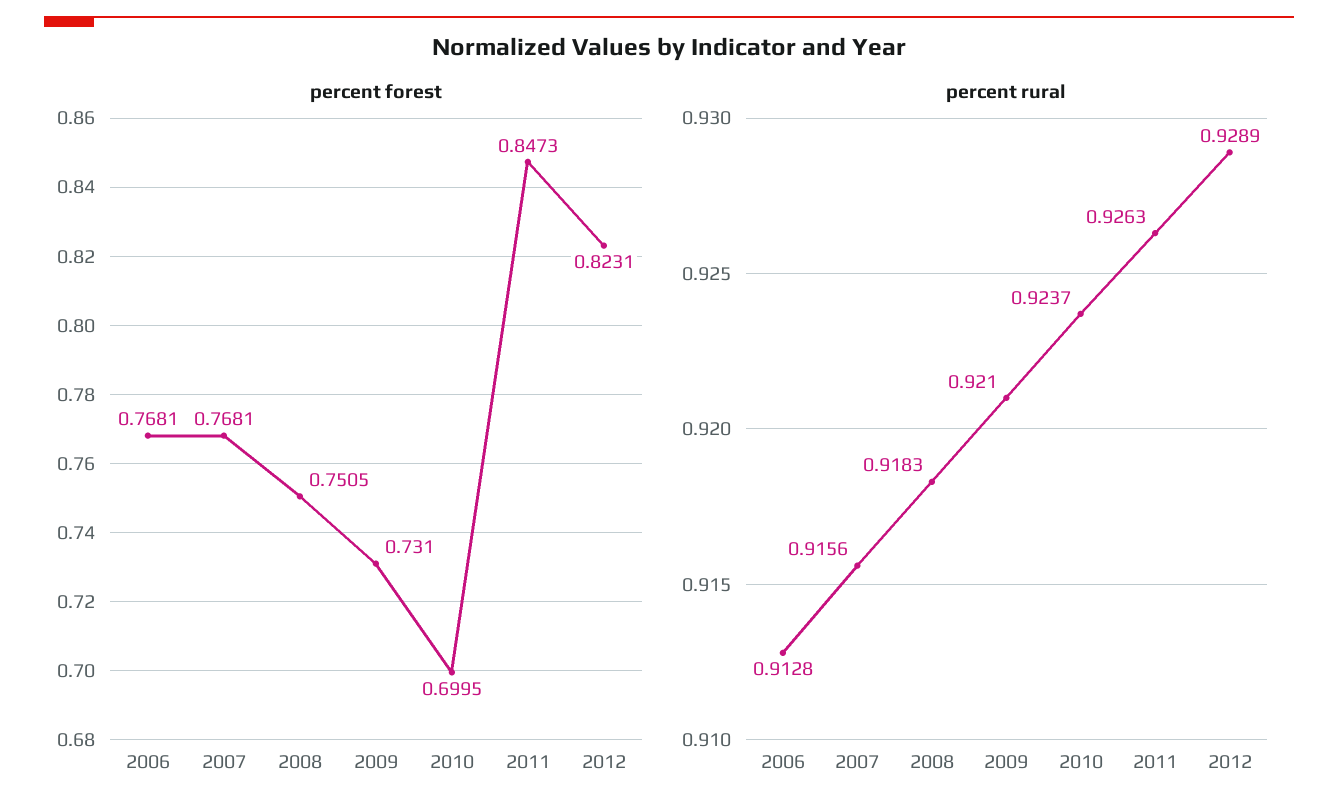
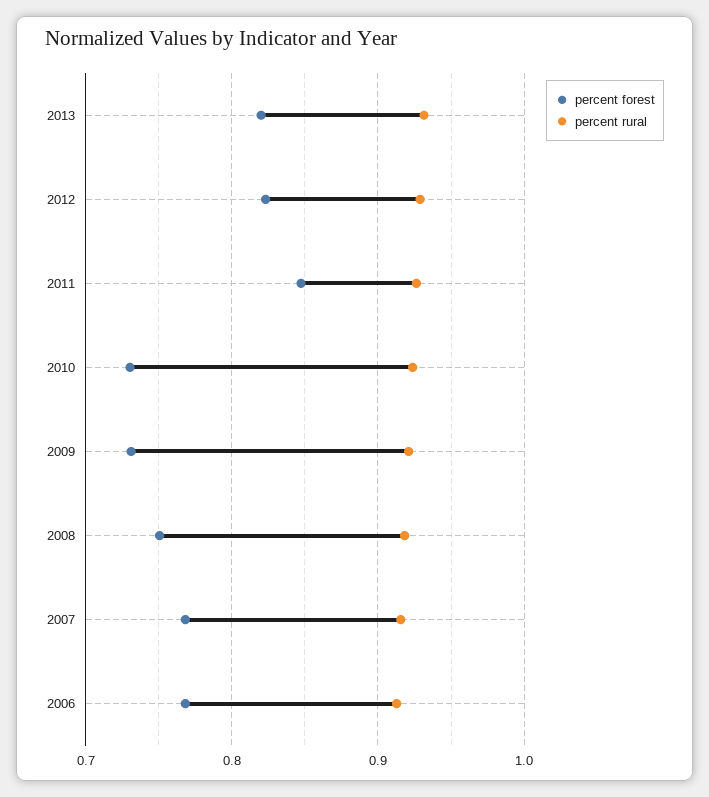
percent forest, 2010: 0.6995 -> 0.73
percent forest, 2013: none -> 0.82
percent rural, 2013: none -> 0.93

